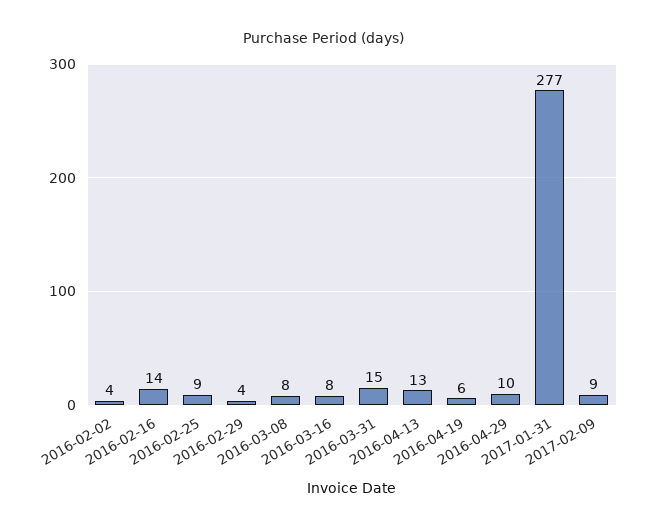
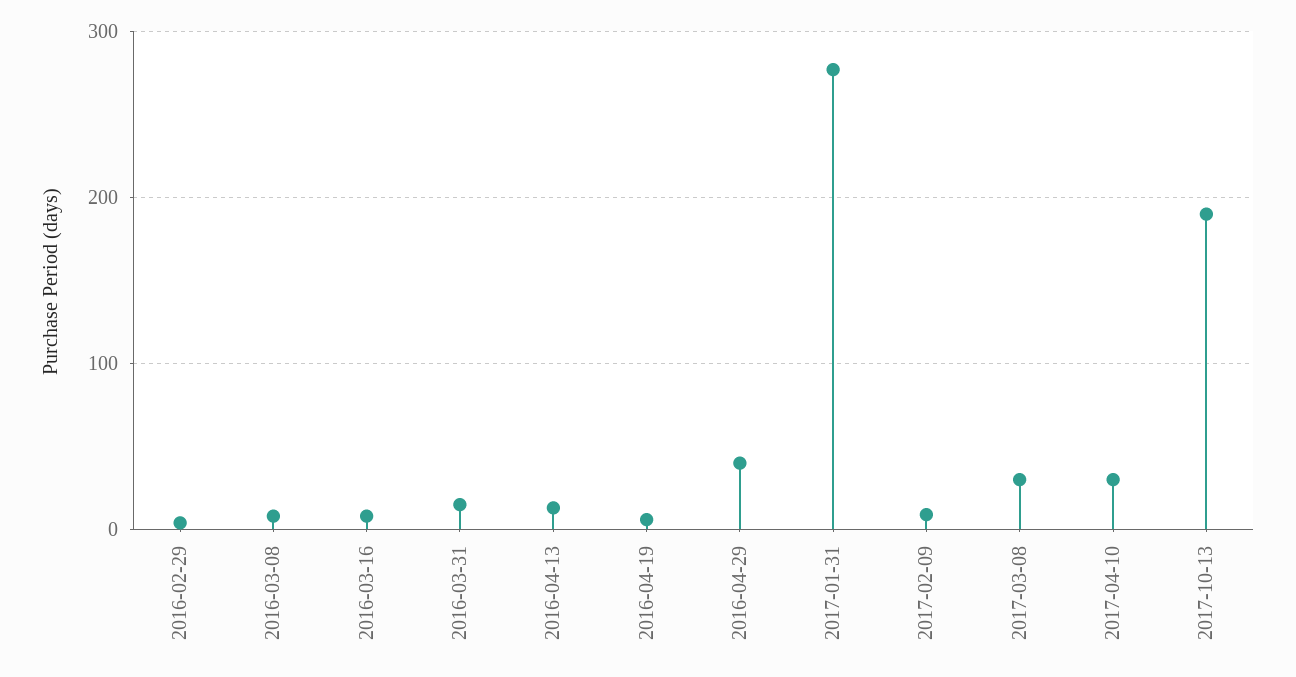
2016-02-02: 4 -> none
2016-02-16: 14 -> none
2016-02-25: 9 -> none
2016-04-29: 10 -> 40
2017-03-08: none -> 30
2017-04-10: none -> 30
2017-10-13: none -> 190

